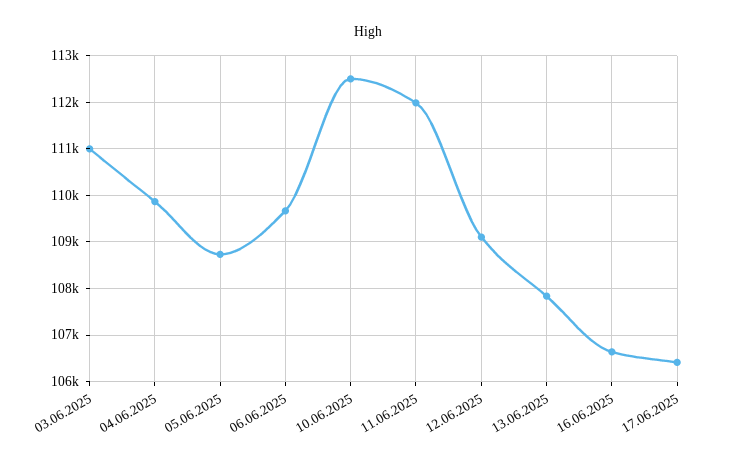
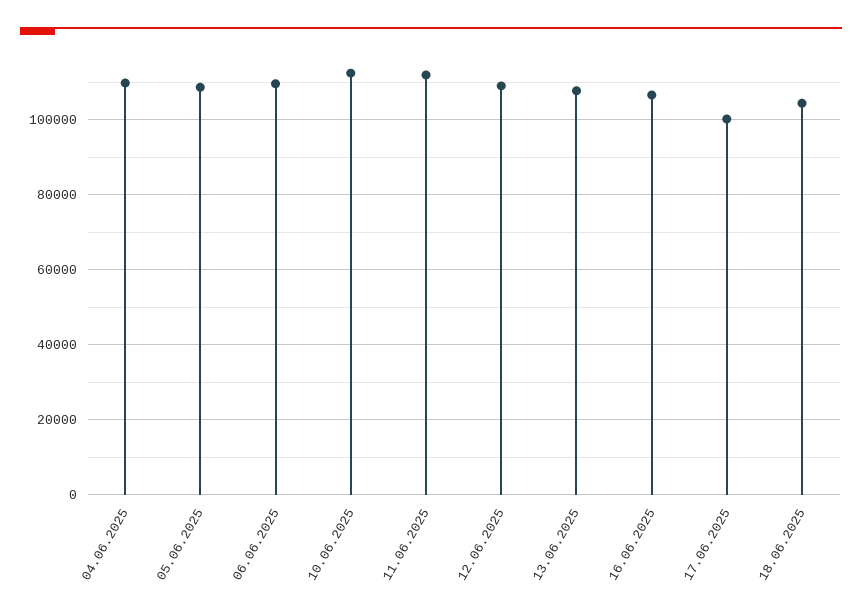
03.06.2025: 111000 -> none
17.06.2025: 106400 -> 100000
18.06.2025: none -> 104000

